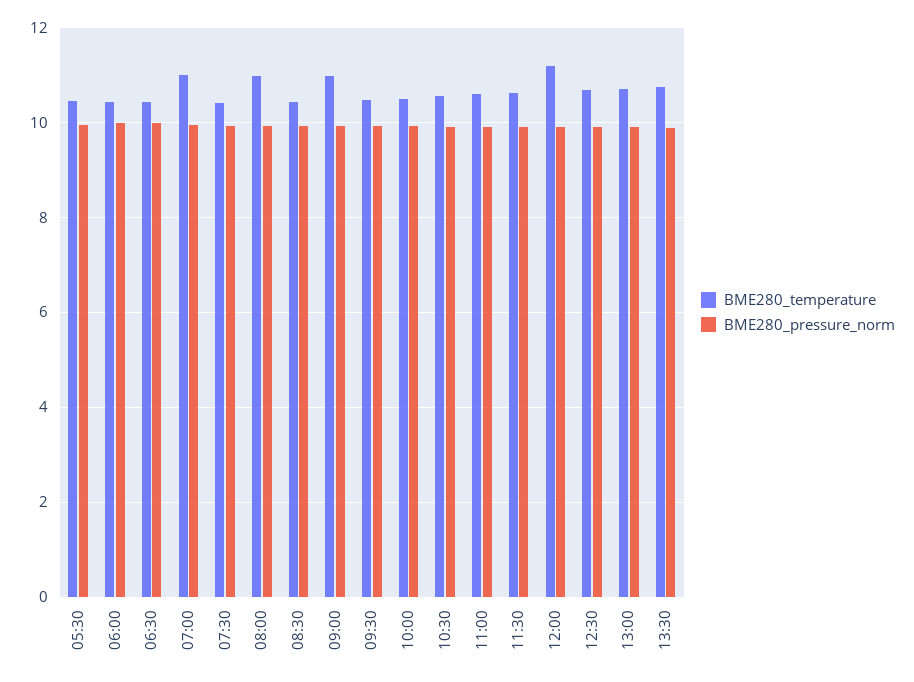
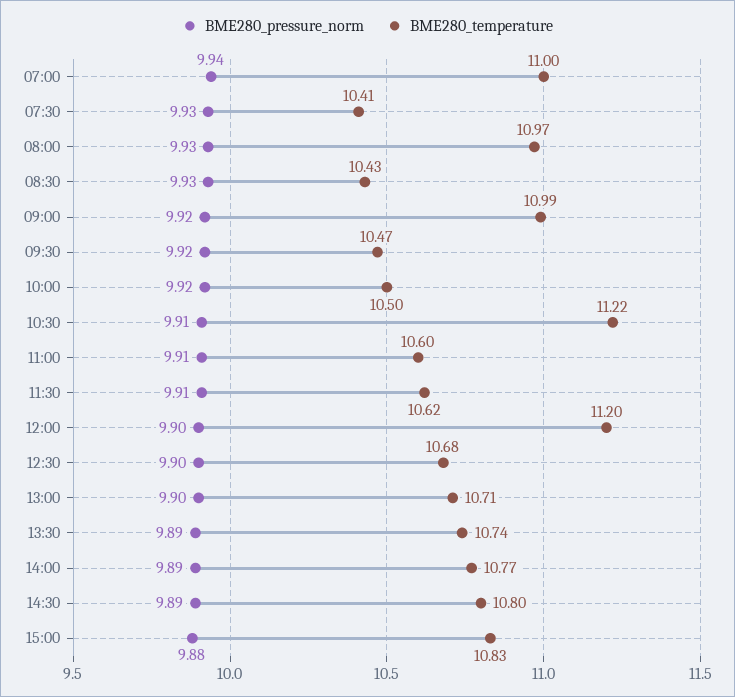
BME280_temperature, 05:30: 10.4 -> none
BME280_pressure_norm, 05:30: 10 -> none
BME280_temperature, 06:00: 10.4 -> none
BME280_pressure_norm, 06:00: 10 -> none
BME280_temperature, 06:30: 10.4 -> none
BME280_pressure_norm, 06:30: 10 -> none
BME280_temperature, 10:30: 10.6 -> 11.22
BME280_pressure_norm, 14:00: none -> 9.89
BME280_temperature, 14:00: none -> 10.77
BME280_pressure_norm, 14:30: none -> 9.89
BME280_temperature, 14:30: none -> 10.8
BME280_pressure_norm, 15:00: none -> 9.88
BME280_temperature, 15:00: none -> 10.83

